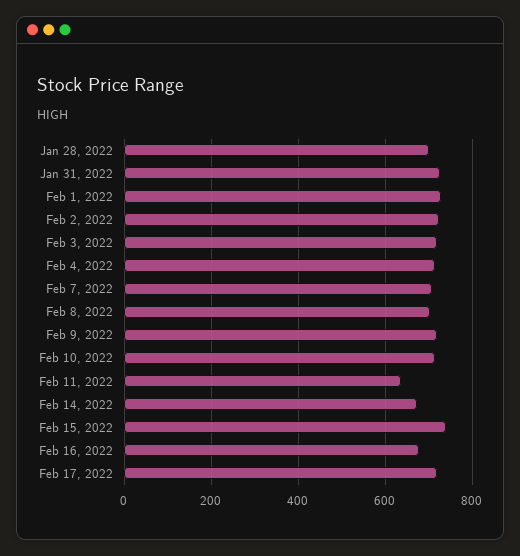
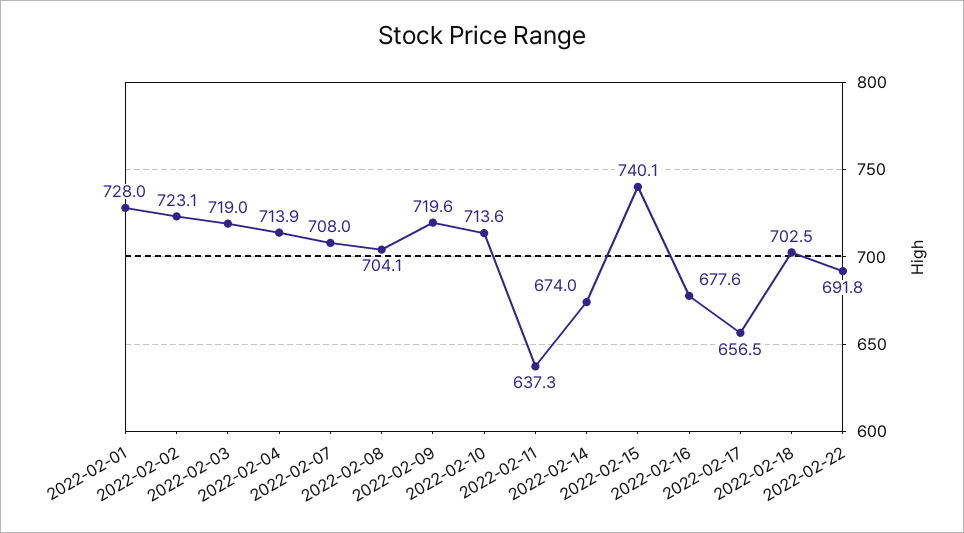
Jan 28, 2022: 700 -> none
Jan 31, 2022: 720 -> none
Feb 17, 2022: 720 -> 656.5
2022-02-18: none -> 702.5
2022-02-22: none -> 691.8

